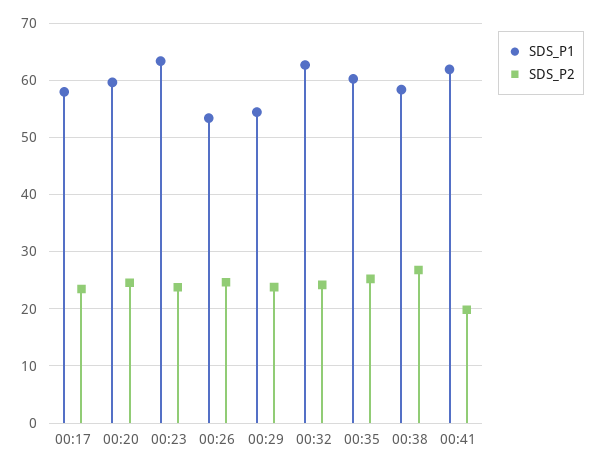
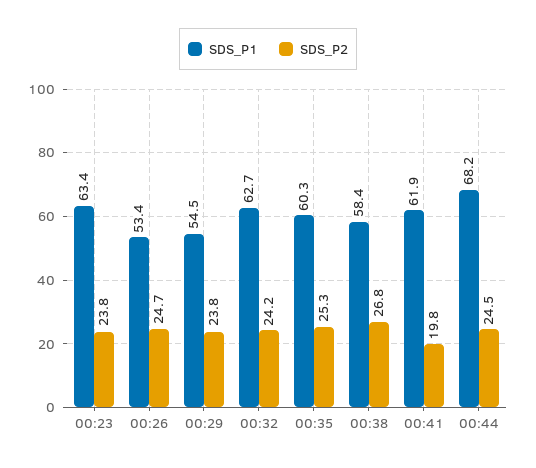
SDS_P1, 00:17: 58 -> none
SDS_P2, 00:17: 24 -> none
SDS_P1, 00:20: 60 -> none
SDS_P2, 00:20: 24 -> none
SDS_P1, 00:44: none -> 68.2
SDS_P2, 00:44: none -> 24.5

